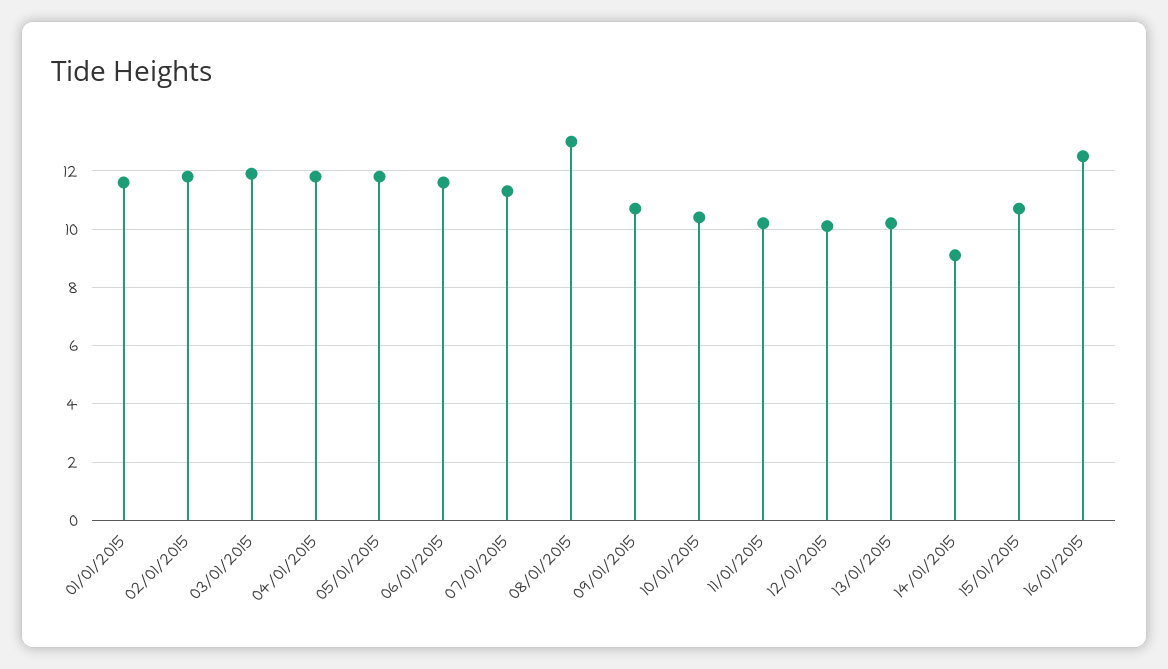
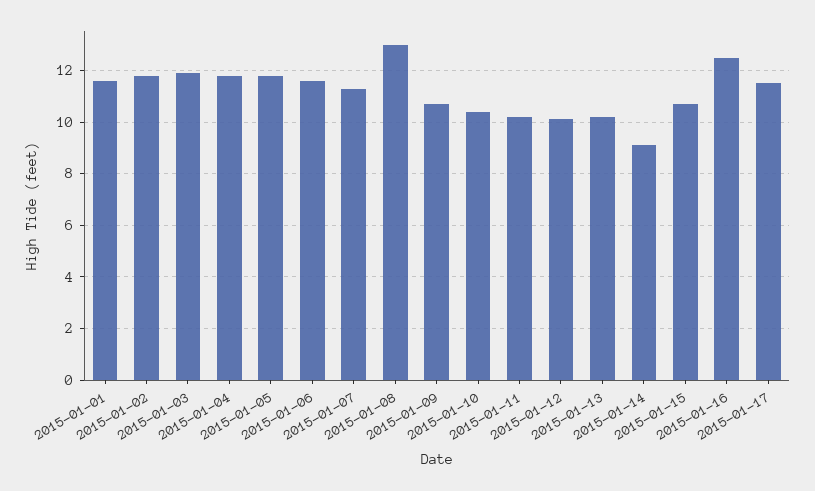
2015-01-17: none -> 11.5

